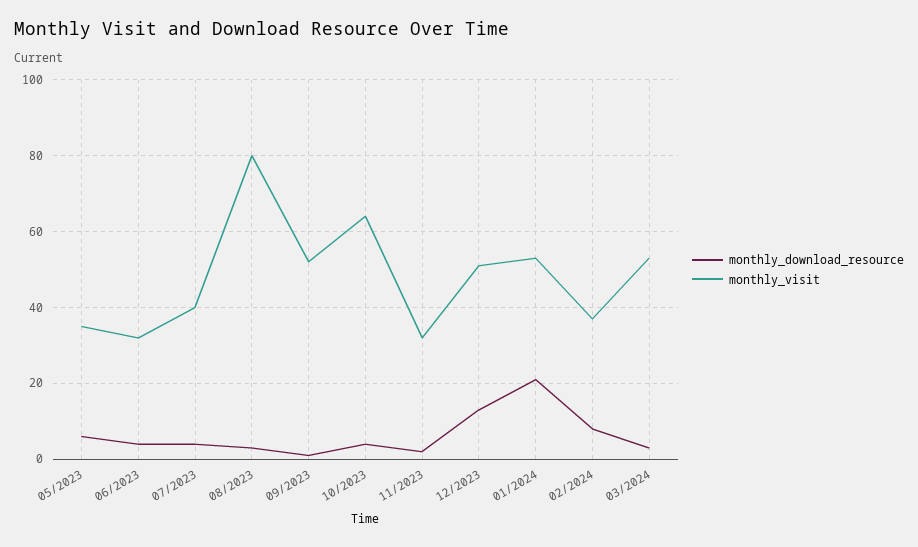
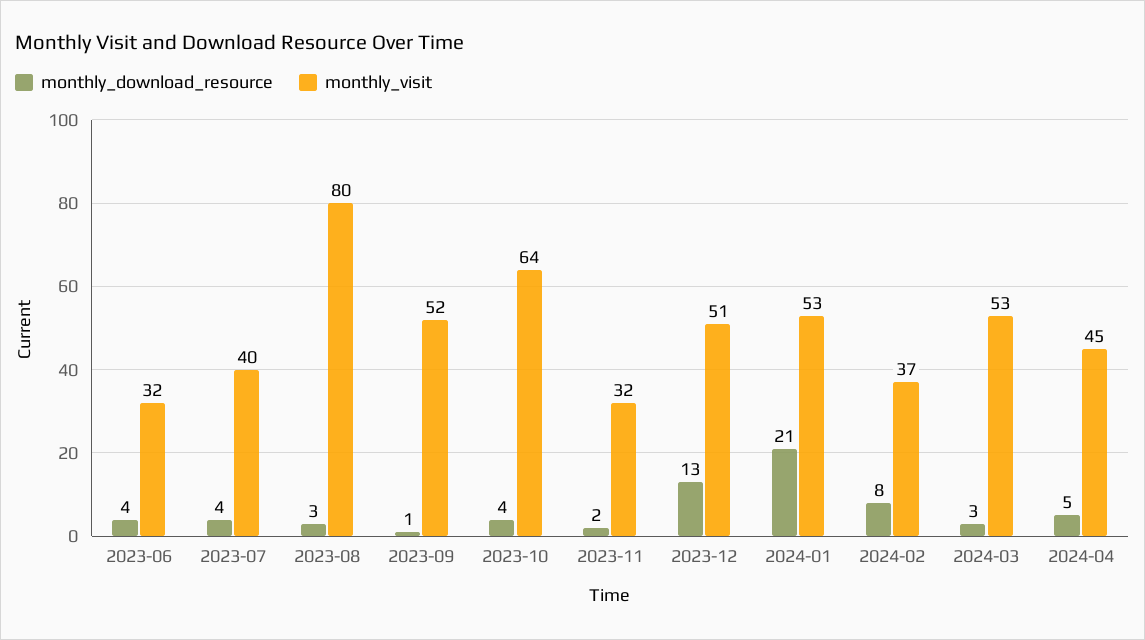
monthly_download_resource, 05/2023: 5 -> none
monthly_visit, 05/2023: 35 -> none
monthly_download_resource, 2024-04: none -> 5
monthly_visit, 2024-04: none -> 45

